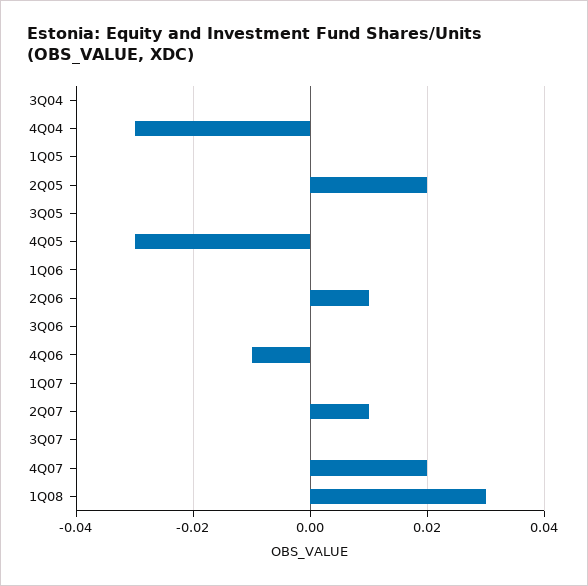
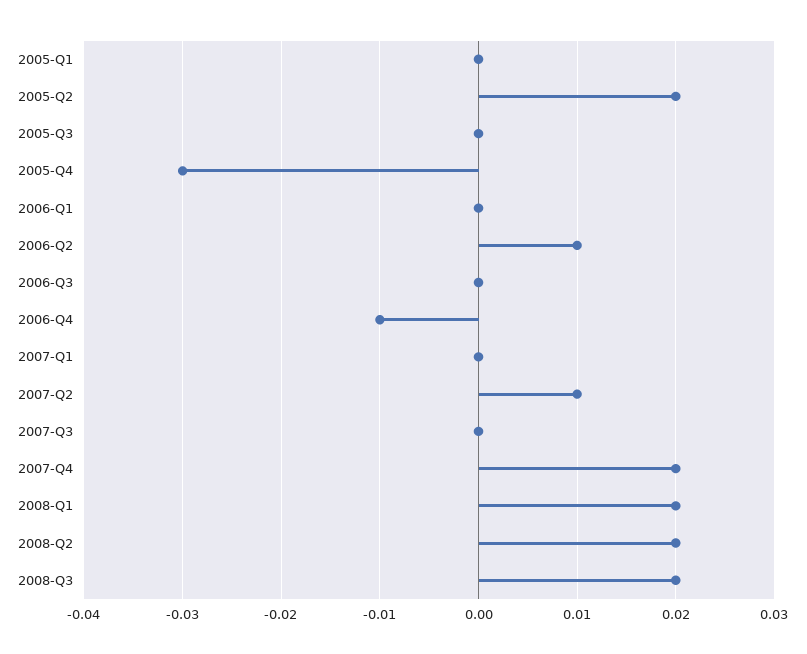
3Q04: 0 -> none
4Q04: -0.03 -> none
1Q08: 0.03 -> 0.02
2008-Q2: none -> 0.02
2008-Q3: none -> 0.02

